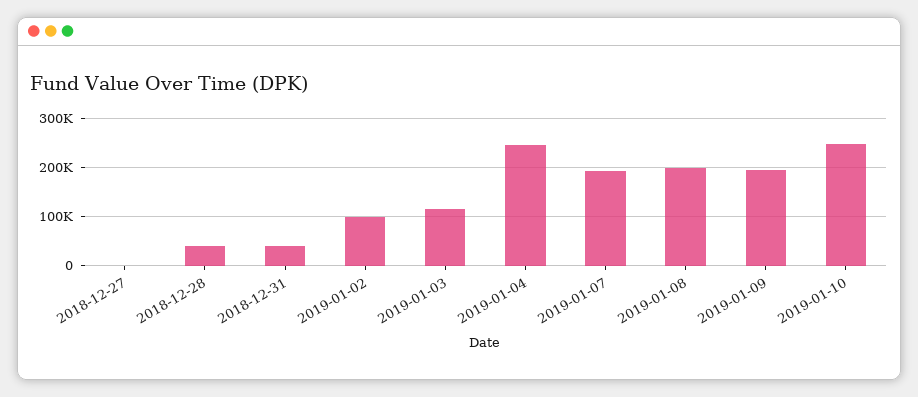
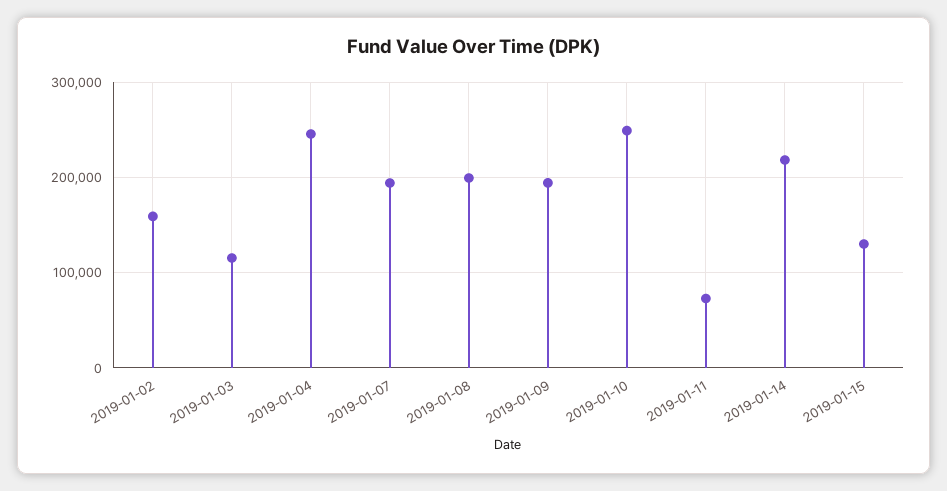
2018-12-27: 0 -> none
2018-12-28: 40000 -> none
2018-12-31: 40000 -> none
2019-01-02: 100000 -> 160000
2019-01-11: none -> 70000
2019-01-14: none -> 220000
2019-01-15: none -> 130000

